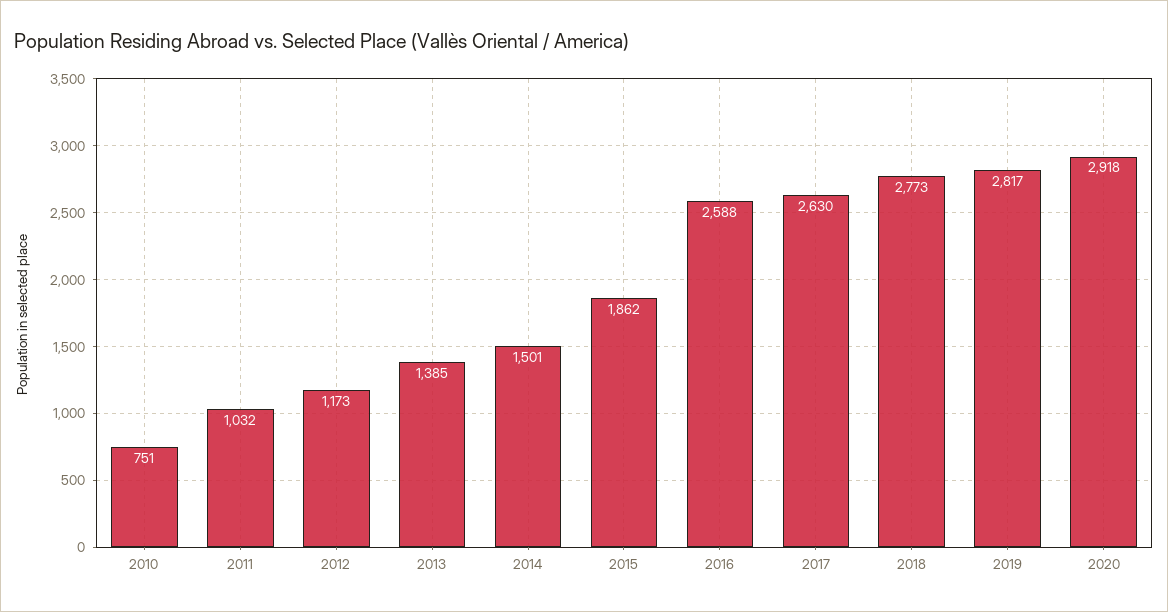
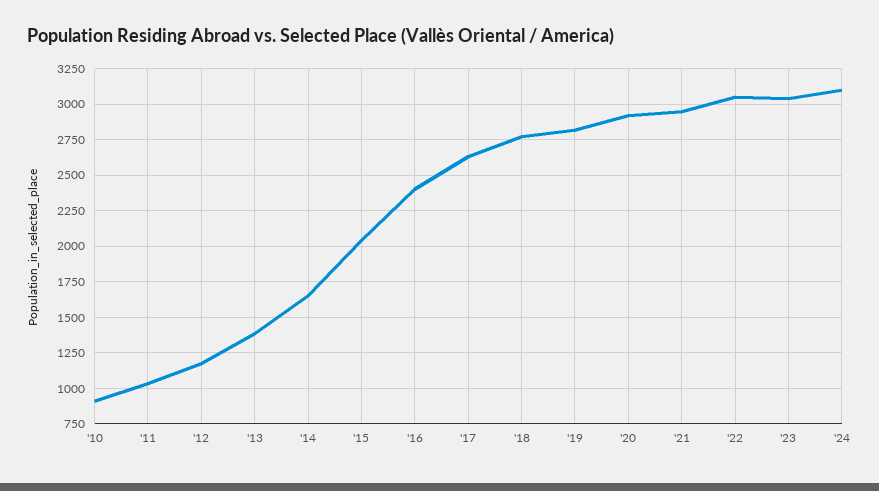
2010: 751 -> 900
2014: 1501 -> 1650
2015: 1862 -> 2050
2016: 2588 -> 2400
'21: none -> 2950
'22: none -> 3050
'23: none -> 3050
'24: none -> 3100

